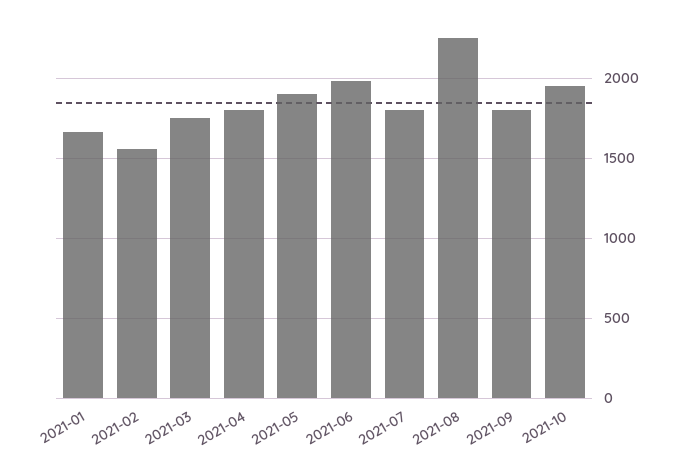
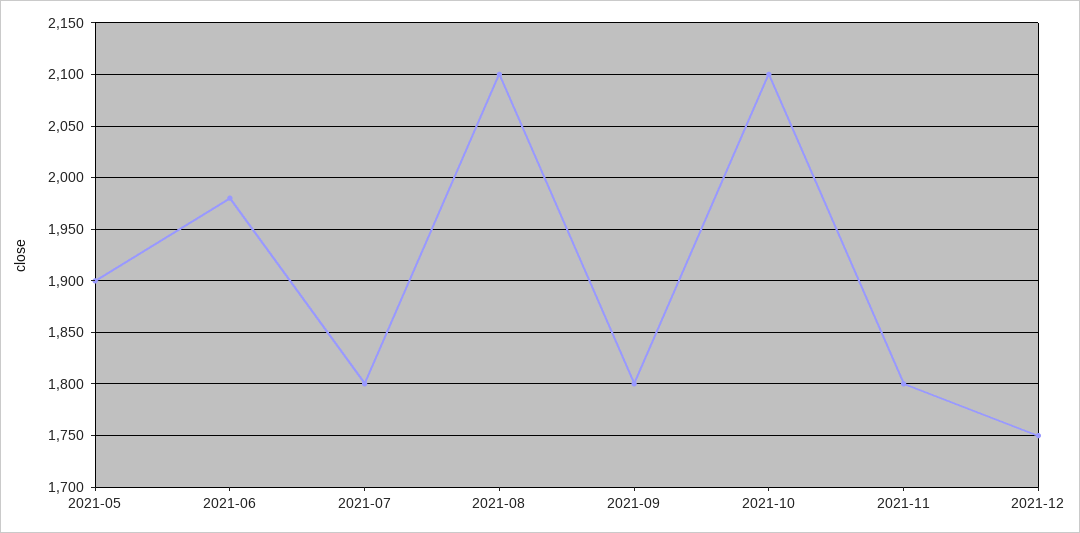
2021-01: 1650 -> none
2021-02: 1550 -> none
2021-03: 1750 -> none
2021-04: 1800 -> none
2021-08: 2250 -> 2100
2021-10: 1950 -> 2100
2021-11: none -> 1800
2021-12: none -> 1750

